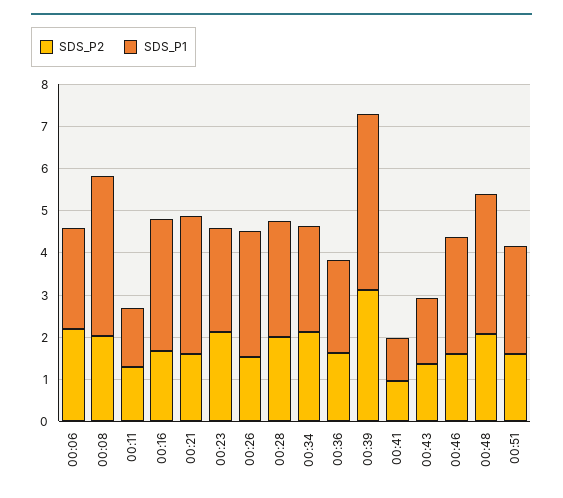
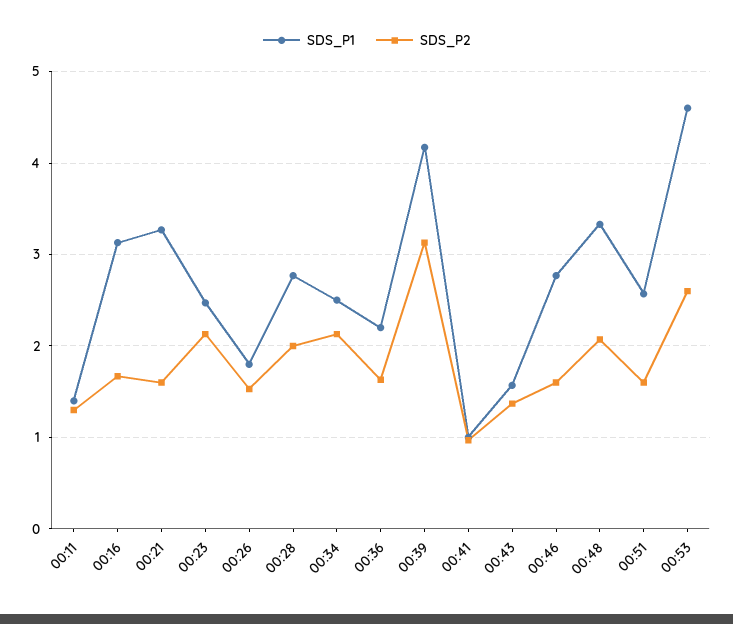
SDS_P2, 00:06: 2.2 -> none
SDS_P1, 00:06: 2.4 -> none
SDS_P2, 00:08: 2 -> none
SDS_P1, 00:08: 3.8 -> none
SDS_P1, 00:26: 3 -> 1.8
SDS_P1, 00:53: none -> 4.6
SDS_P2, 00:53: none -> 2.6

